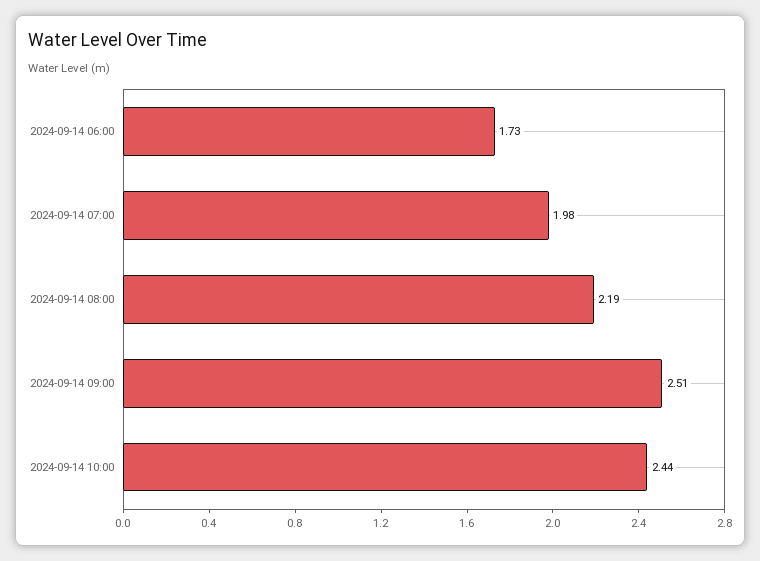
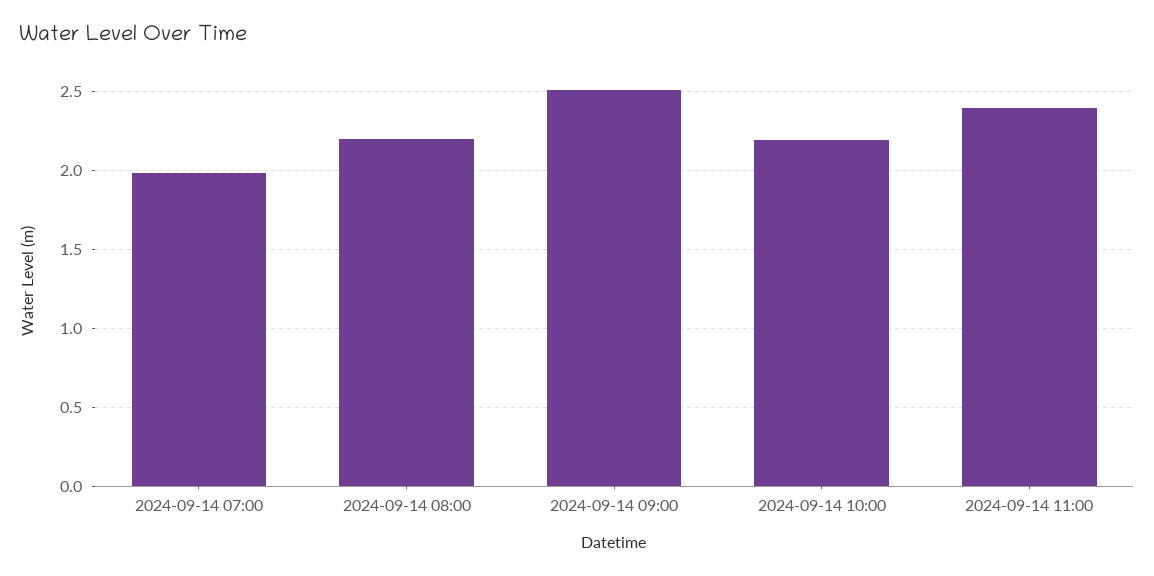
2024-09-14 06:00: 1.73 -> none
2024-09-14 10:00: 2.44 -> 2.2
2024-09-14 11:00: none -> 2.4

